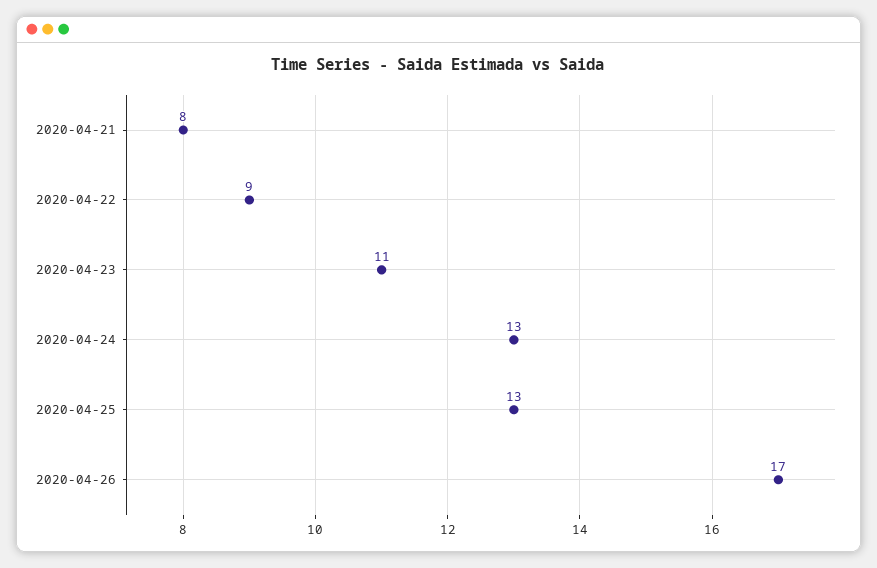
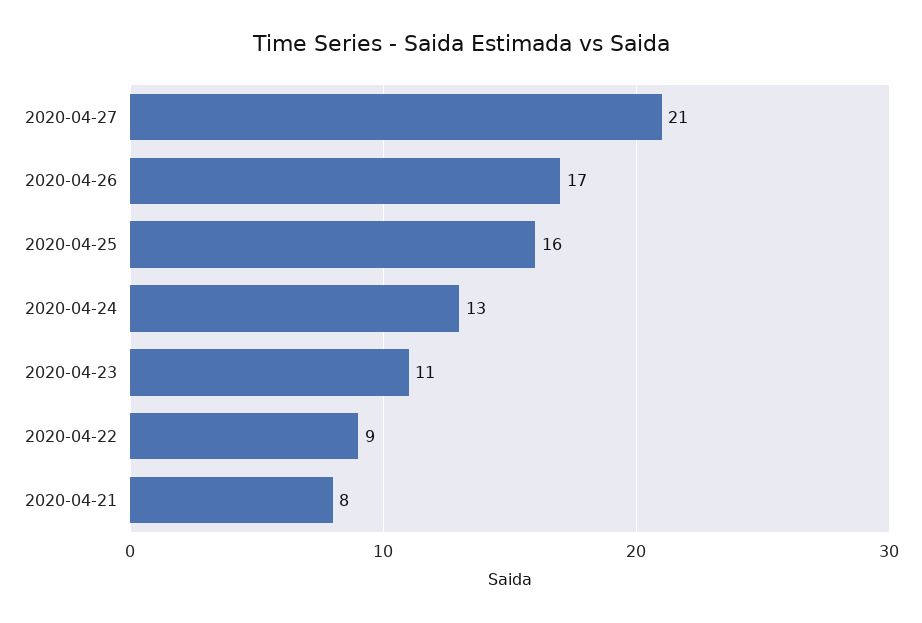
2020-04-25: 13 -> 16
2020-04-27: none -> 21

